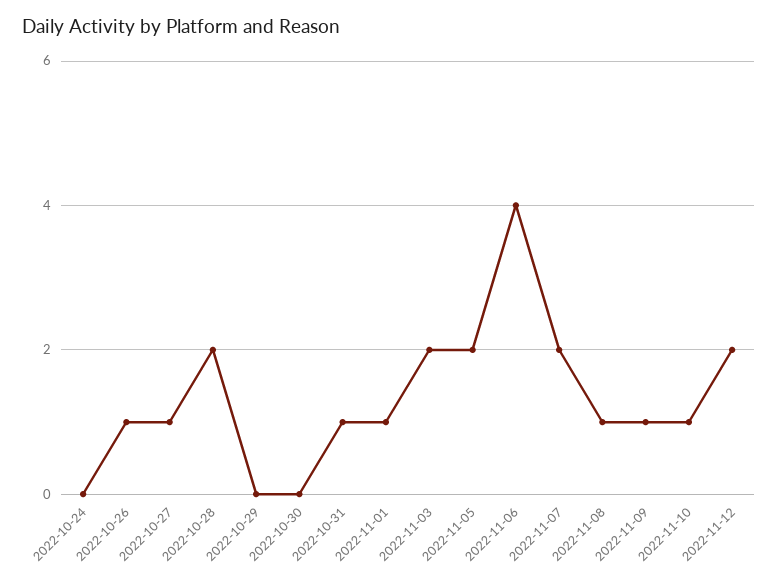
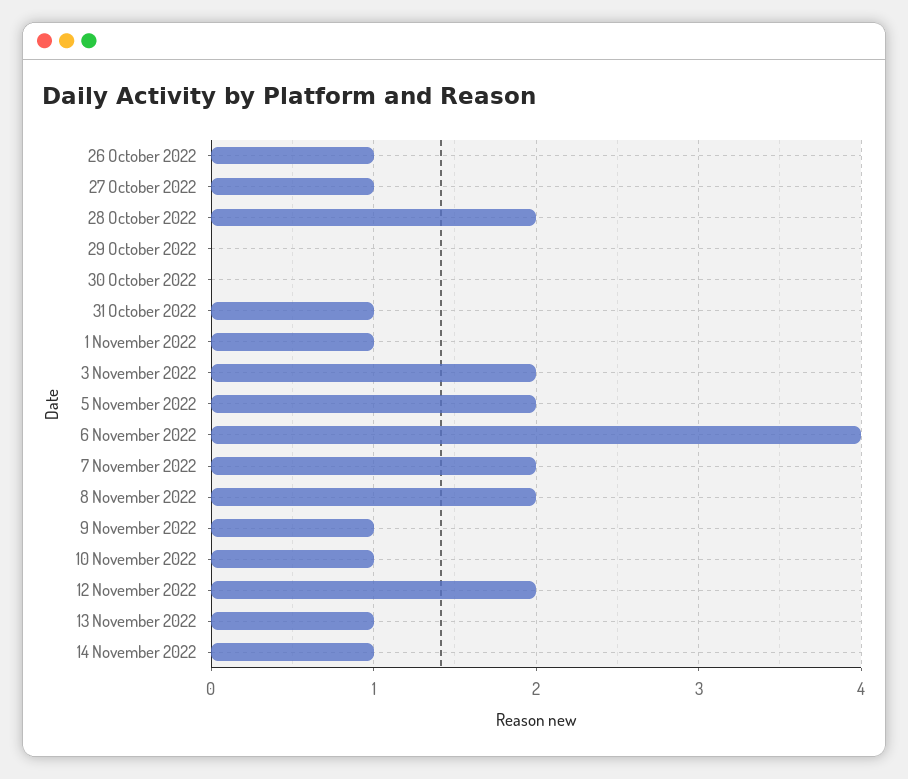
2022-10-24: 0 -> none
2022-11-08: 1 -> 2
13 November 2022: none -> 1
14 November 2022: none -> 1

